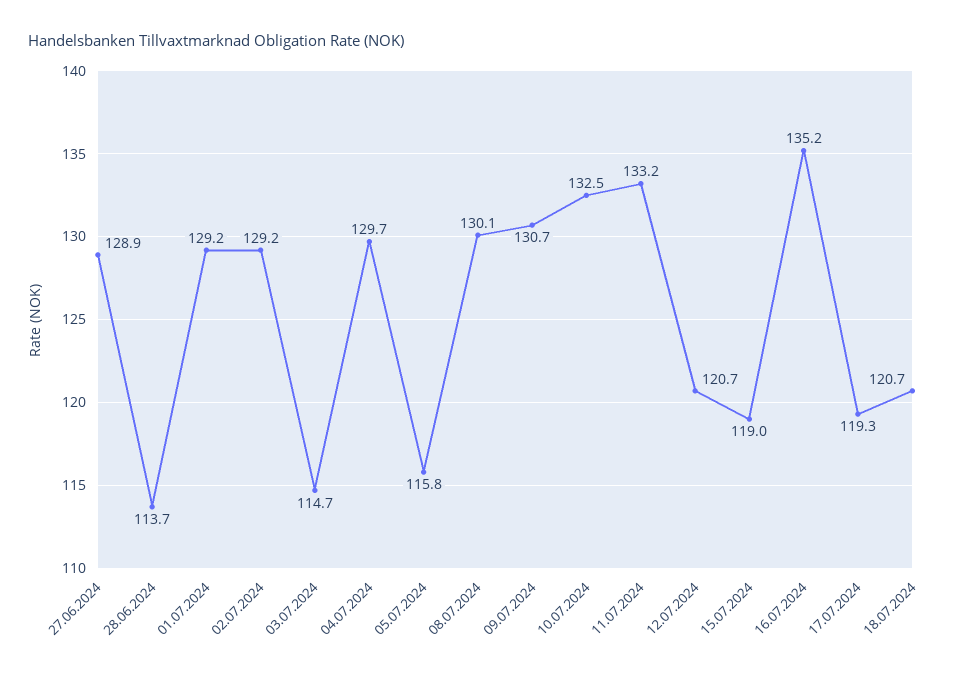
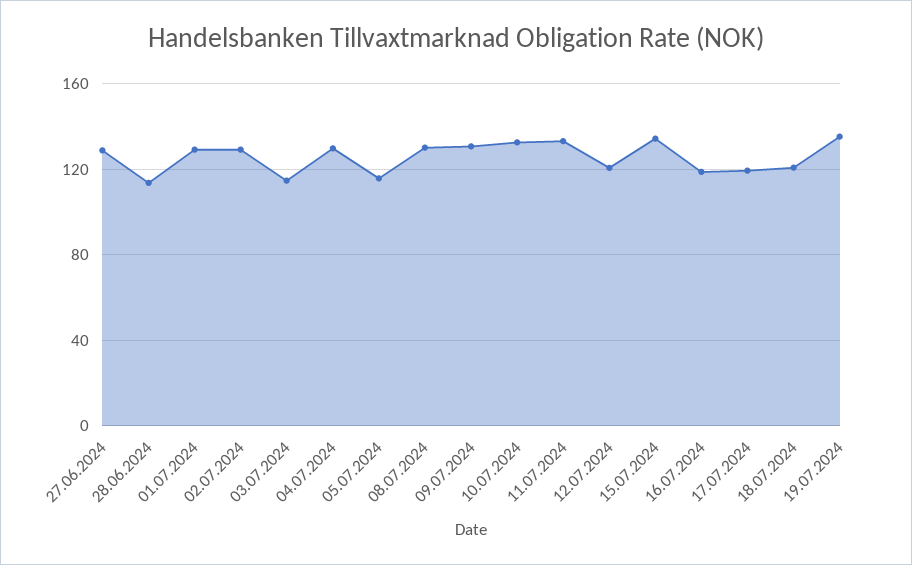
15.07.2024: 119 -> 135
16.07.2024: 135.2 -> 120
19.07.2024: none -> 135

